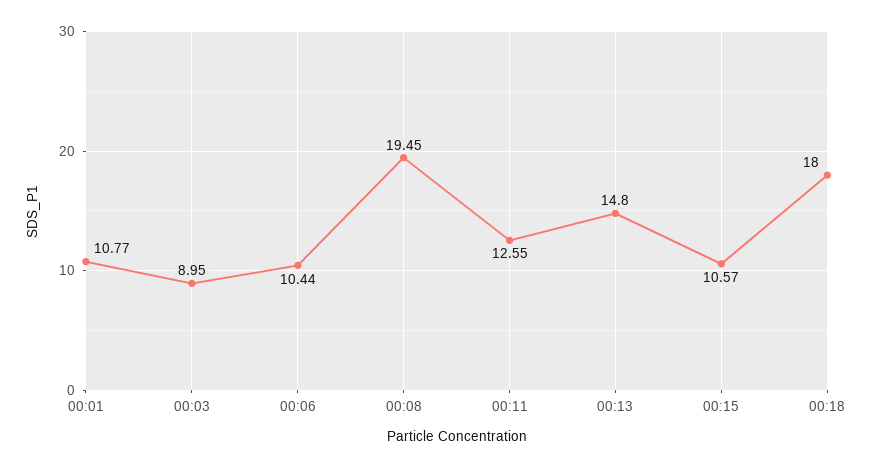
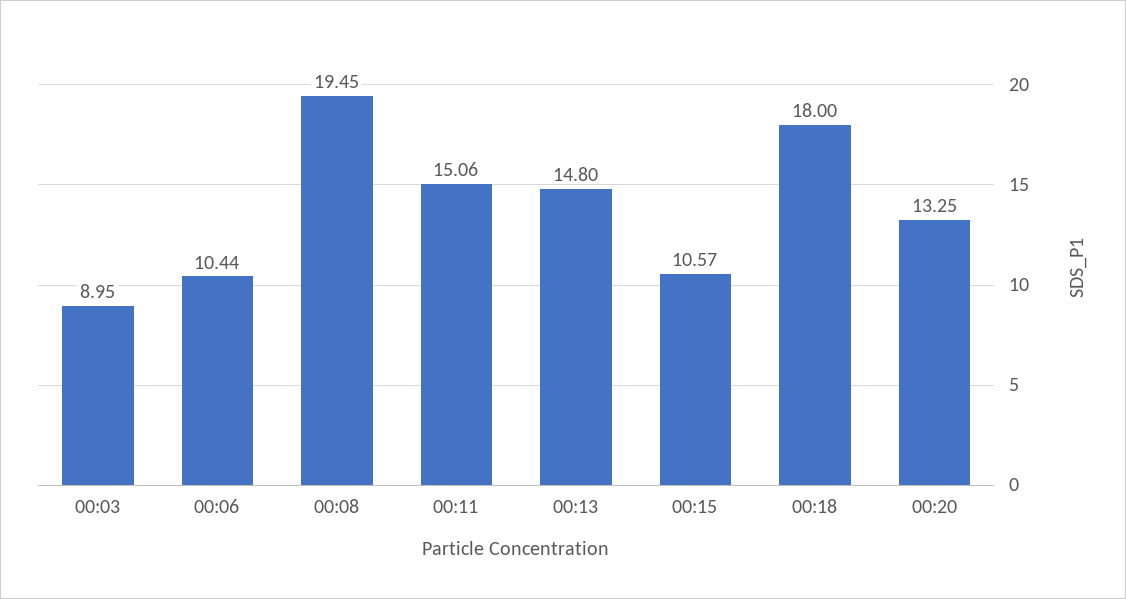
00:01: 10.77 -> none
00:11: 12.55 -> 15.06
00:20: none -> 13.25

